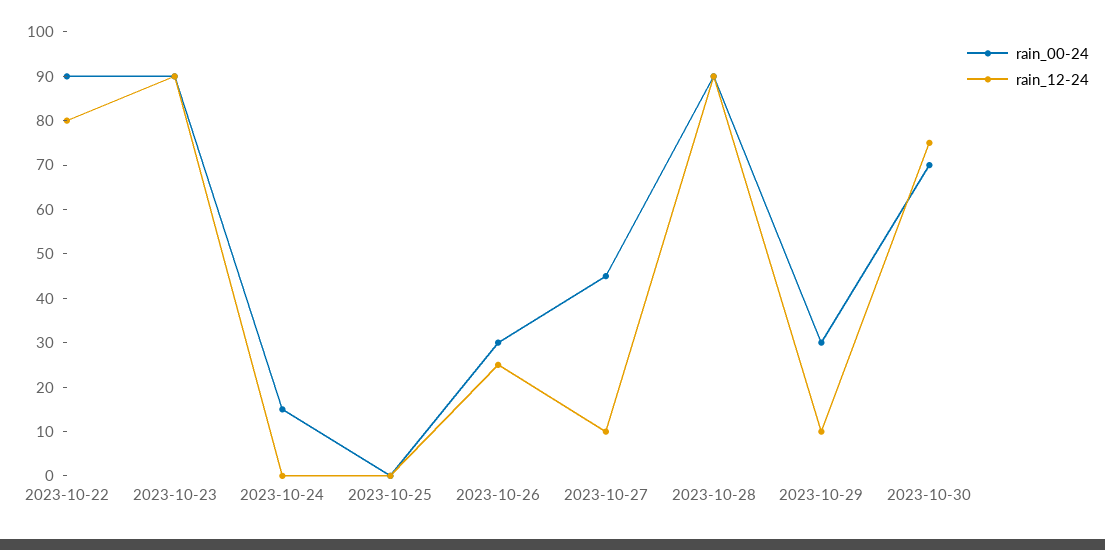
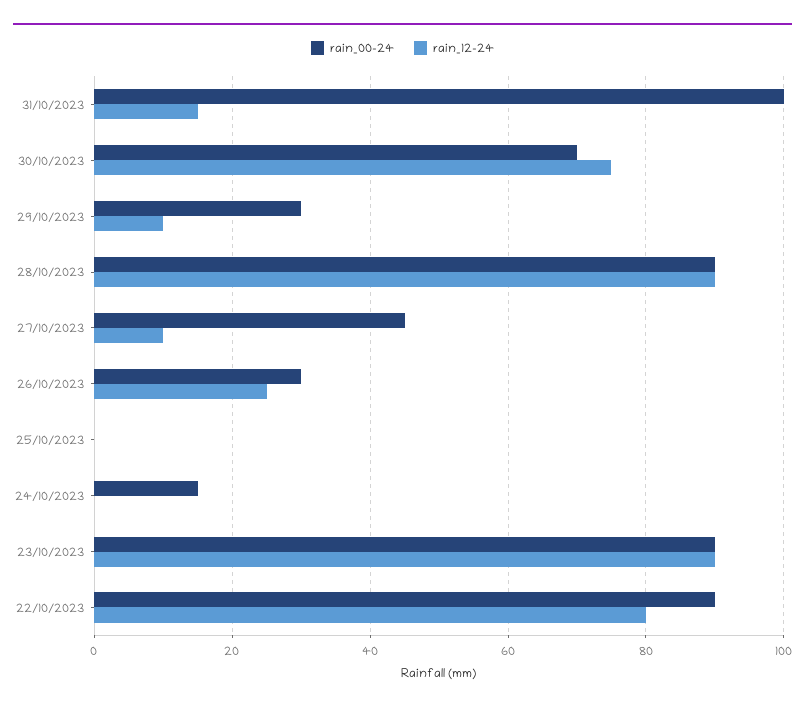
rain_00-24, 31/10/2023: none -> 100
rain_12-24, 31/10/2023: none -> 15

